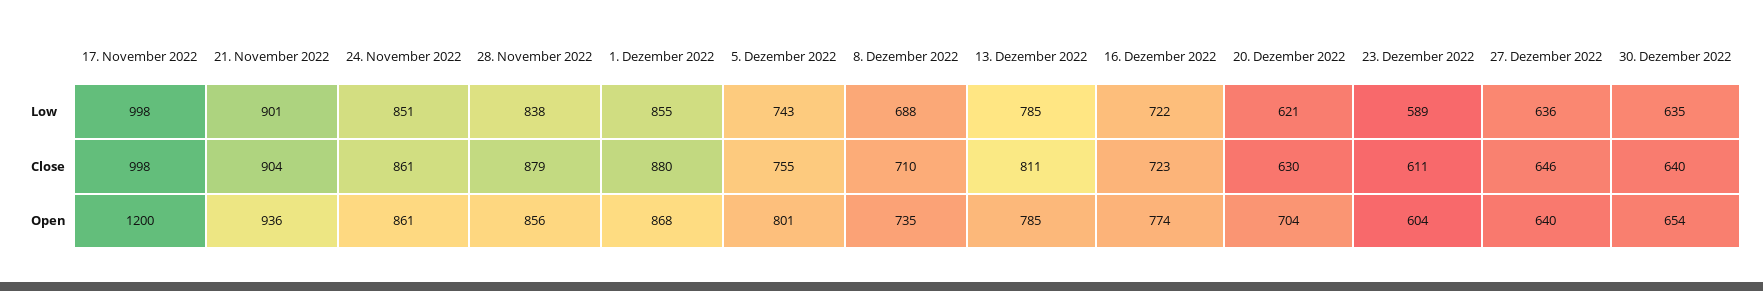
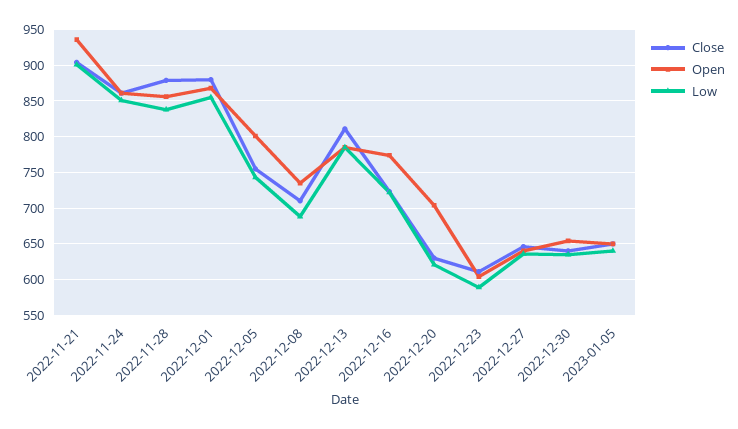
Low, 17. November 2022: 998 -> none
Close, 17. November 2022: 998 -> none
Open, 17. November 2022: 1200 -> none
Close, 2023-01-05: none -> 650
Open, 2023-01-05: none -> 650
Low, 2023-01-05: none -> 640

